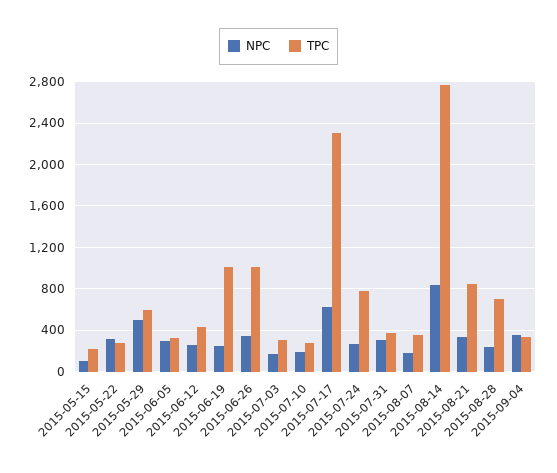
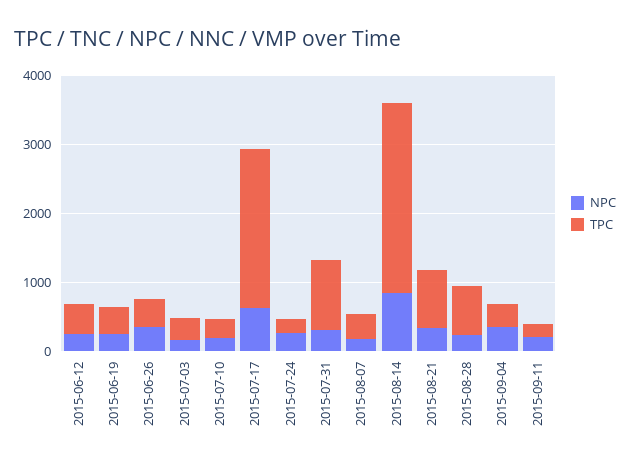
NPC, 2015-05-15: 100 -> none
TPC, 2015-05-15: 200 -> none
NPC, 2015-05-22: 300 -> none
TPC, 2015-05-22: 300 -> none
NPC, 2015-05-29: 500 -> none
TPC, 2015-05-29: 600 -> none
NPC, 2015-06-05: 300 -> none
TPC, 2015-06-05: 300 -> none
TPC, 2015-06-19: 1000 -> 400
TPC, 2015-06-26: 1000 -> 400
TPC, 2015-07-24: 800 -> 200
TPC, 2015-07-31: 400 -> 1000
NPC, 2015-09-11: none -> 200
TPC, 2015-09-11: none -> 200

